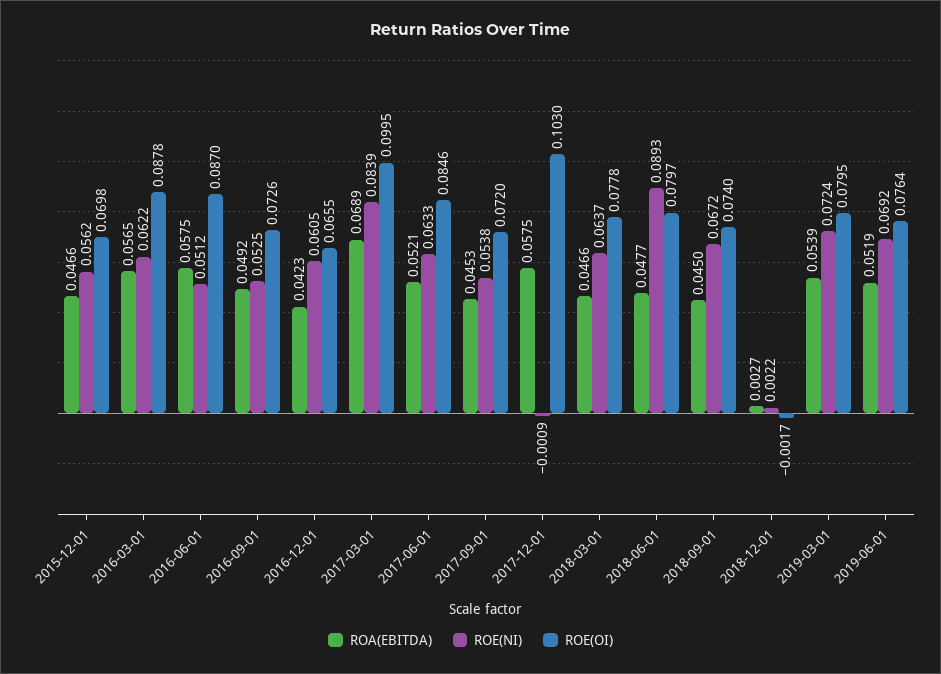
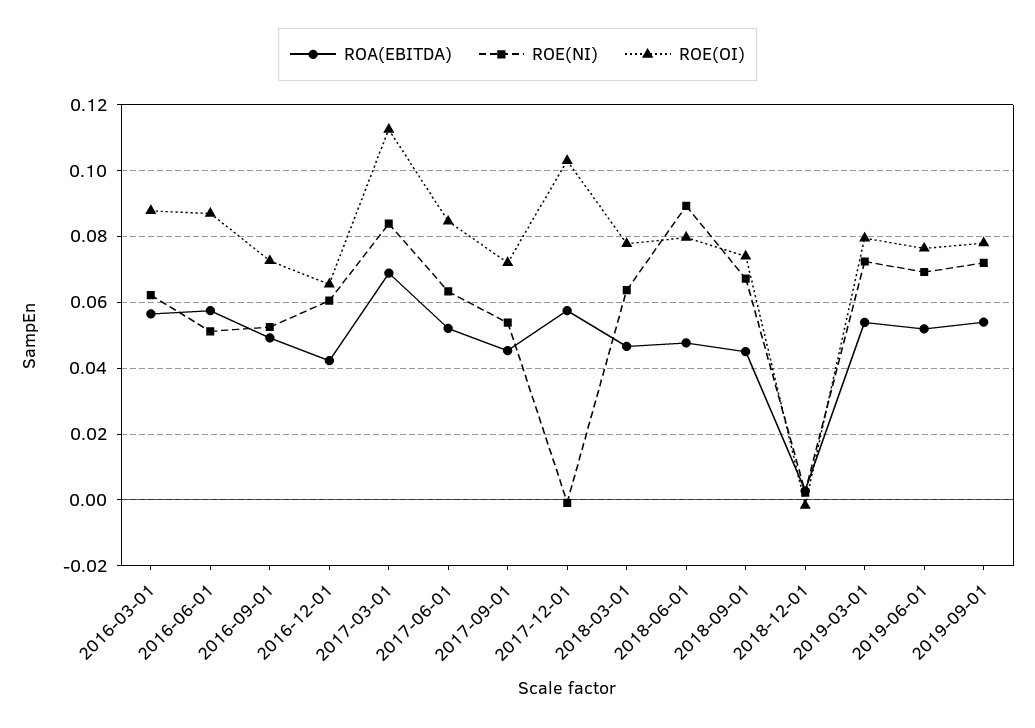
ROA(EBITDA), 2015-12-01: 0.0466 -> none
ROE(NI), 2015-12-01: 0.0562 -> none
ROE(OI), 2015-12-01: 0.0698 -> none
ROE(OI), 2017-03-01: 0.0995 -> 0.112
ROA(EBITDA), 2019-09-01: none -> 0.054
ROE(NI), 2019-09-01: none -> 0.072
ROE(OI), 2019-09-01: none -> 0.078

